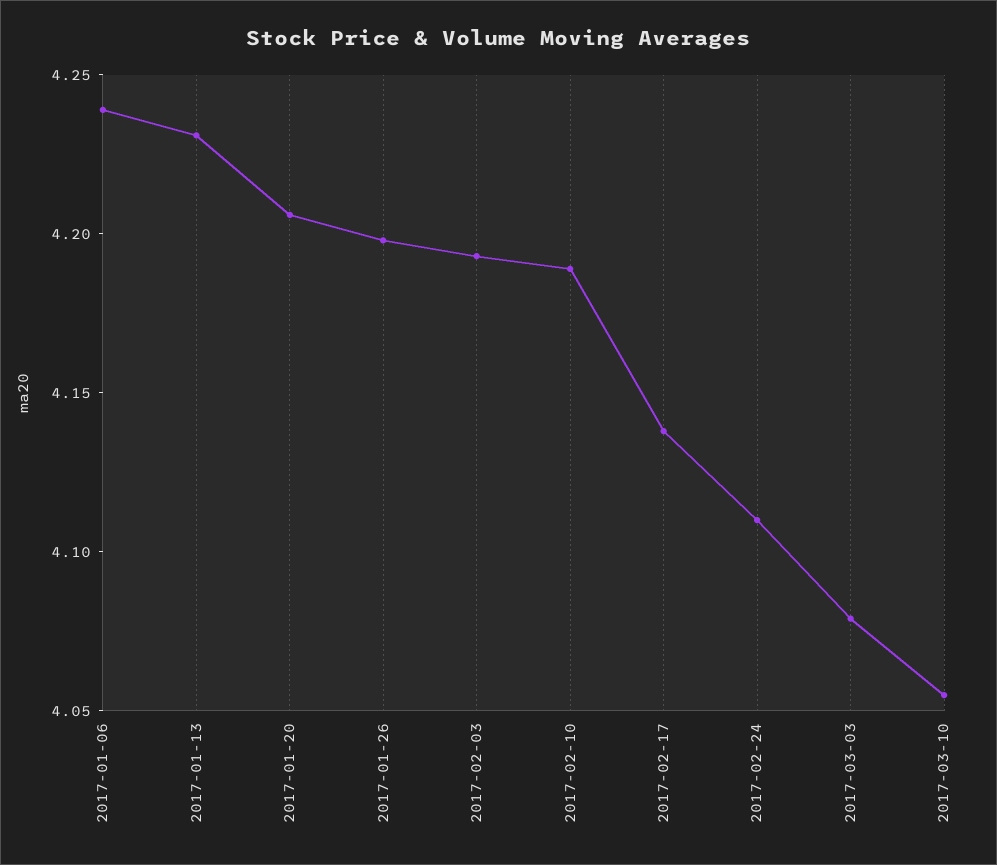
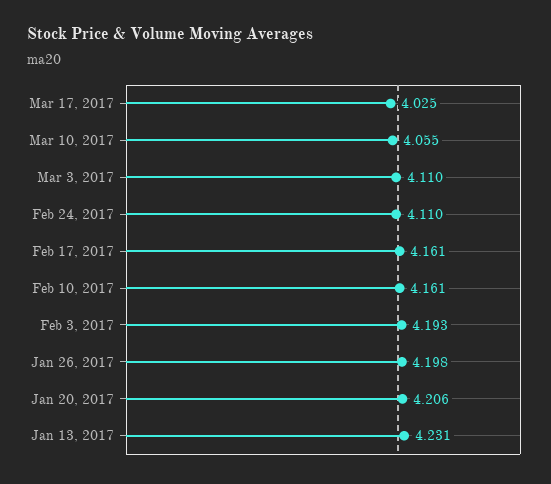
2017-01-06: 4.24 -> none
2017-02-10: 4.19 -> 4.161
2017-02-17: 4.14 -> 4.161
2017-03-03: 4.08 -> 4.11
Mar 17, 2017: none -> 4.025

